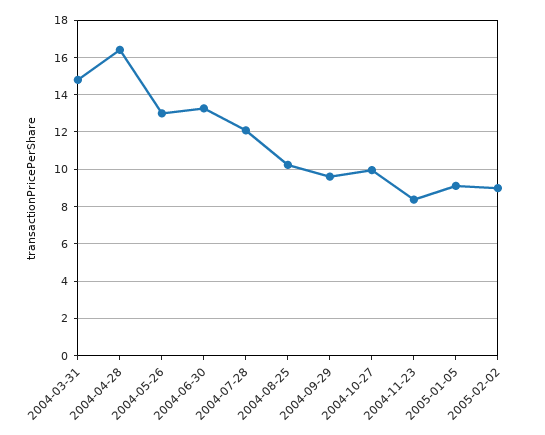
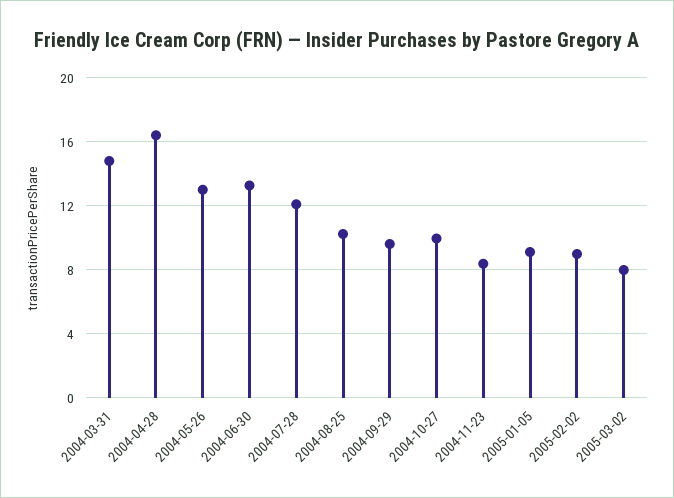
2005-03-02: none -> 8

